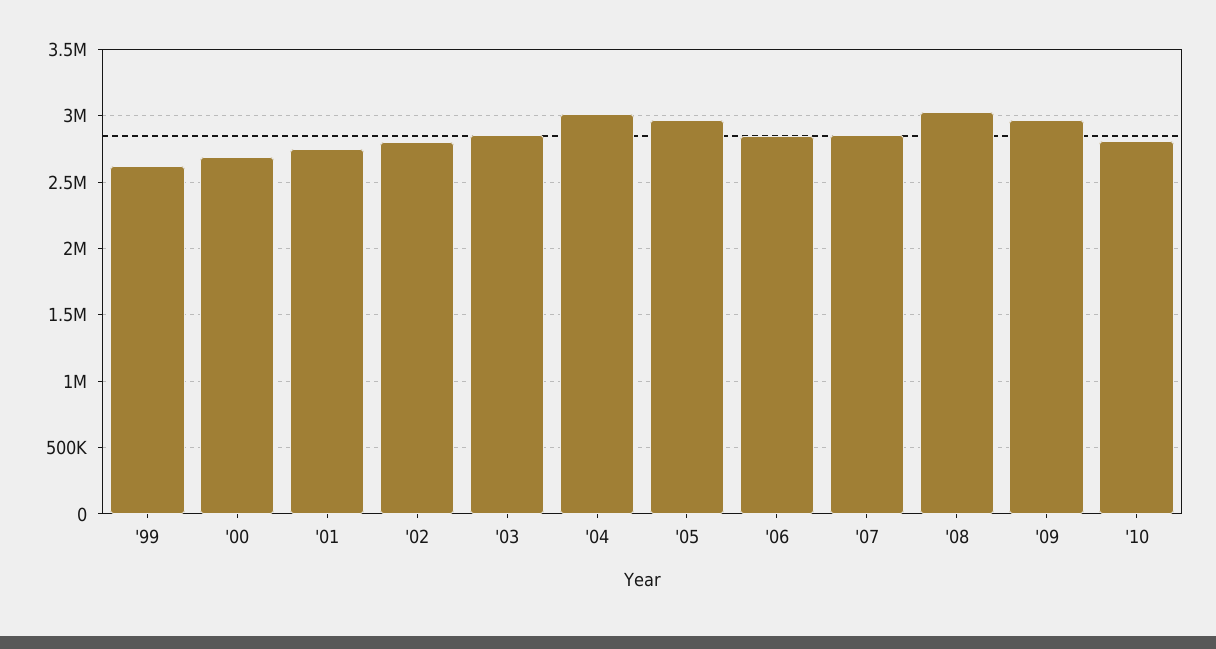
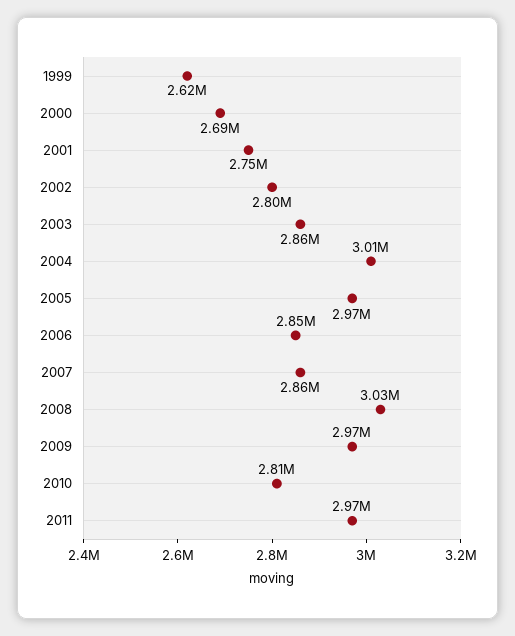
2011: none -> 2970000

